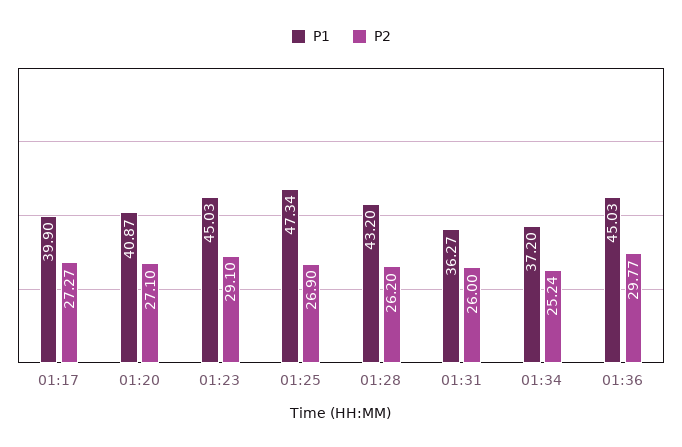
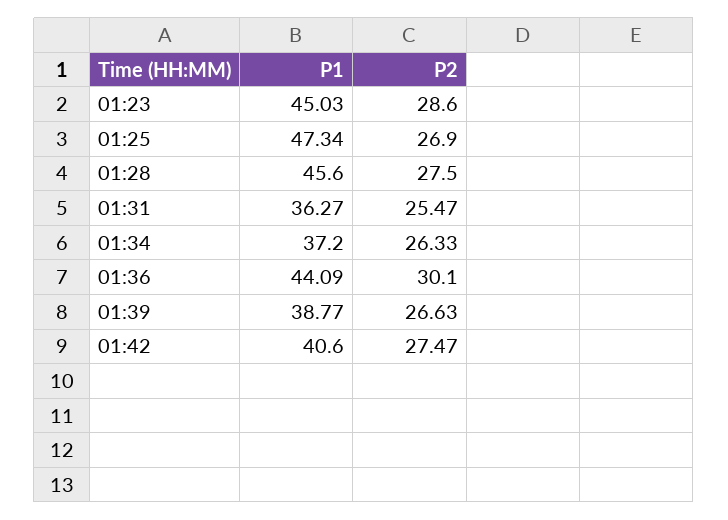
P1, 01:17: 39.9 -> none
P2, 01:17: 27.27 -> none
P1, 01:20: 40.87 -> none
P2, 01:20: 27.1 -> none
P2, 01:23: 29.1 -> 28.6
P1, 01:28: 43.2 -> 45.6
P2, 01:28: 26.2 -> 27.5
P2, 01:31: 26 -> 25.47
P2, 01:34: 25.24 -> 26.33
P1, 01:36: 45.03 -> 44.09
P2, 01:36: 29.77 -> 30.1
P1, 01:39: none -> 38.77
P2, 01:39: none -> 26.63
P1, 01:42: none -> 40.6
P2, 01:42: none -> 27.47

